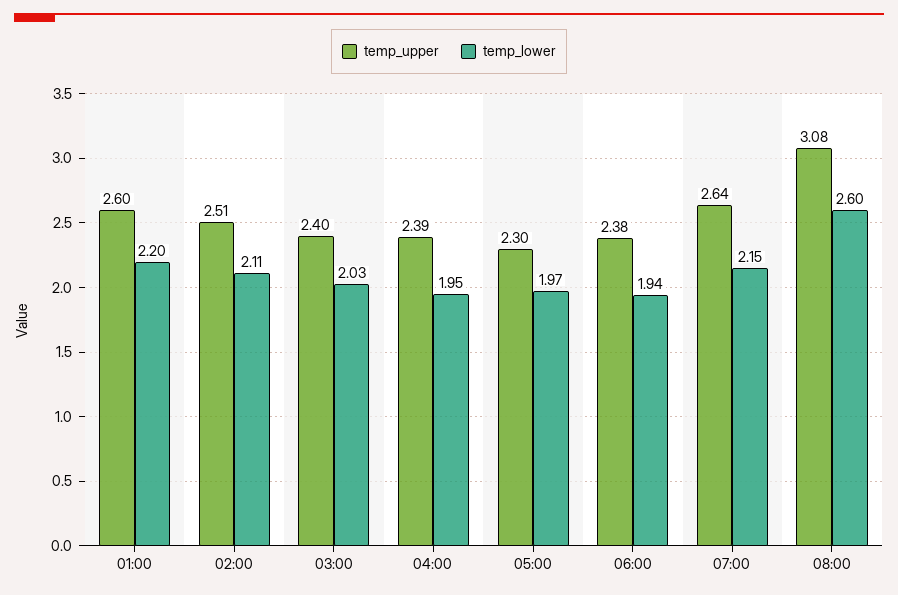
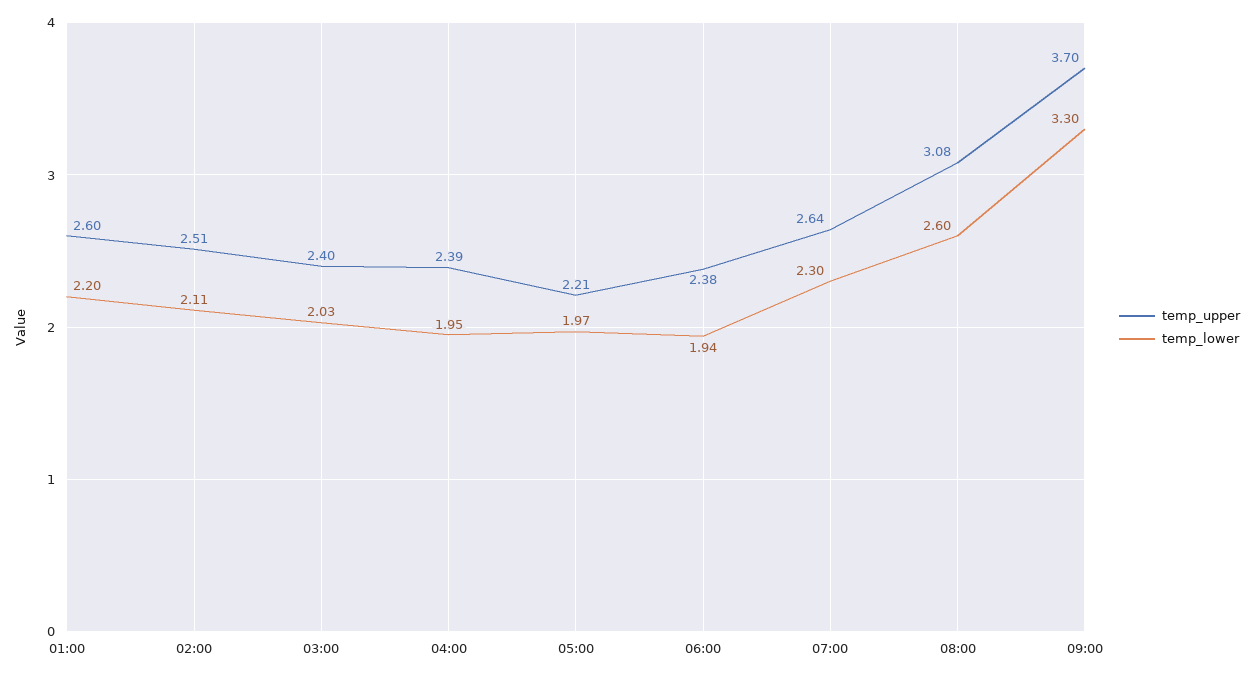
temp_upper, 05:00: 2.3 -> 2.21
temp_lower, 07:00: 2.15 -> 2.3
temp_upper, 09:00: none -> 3.7
temp_lower, 09:00: none -> 3.3

